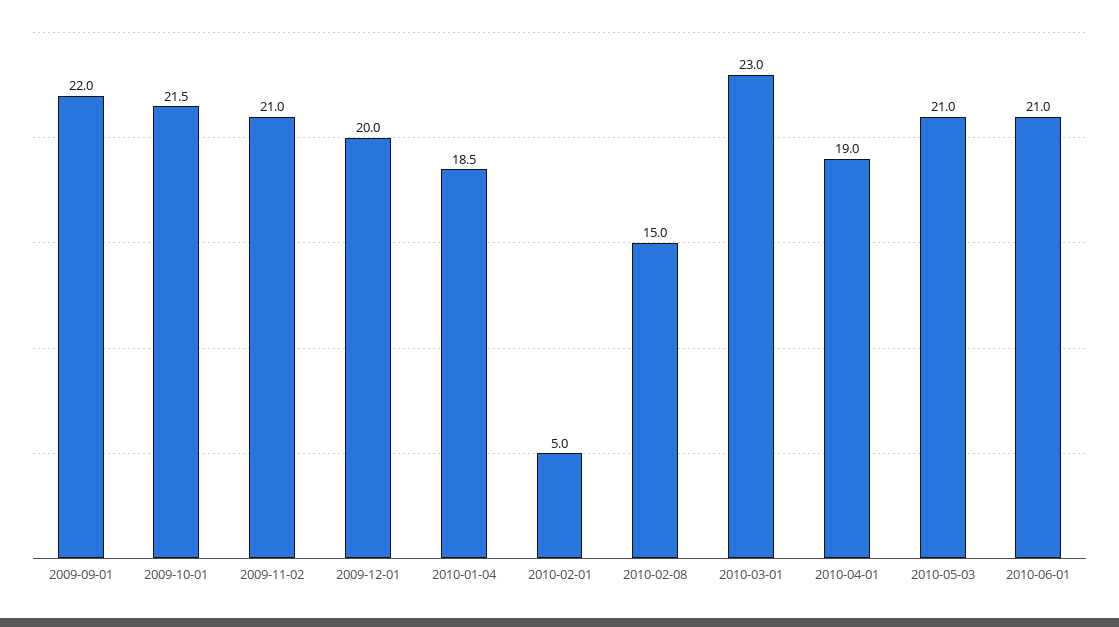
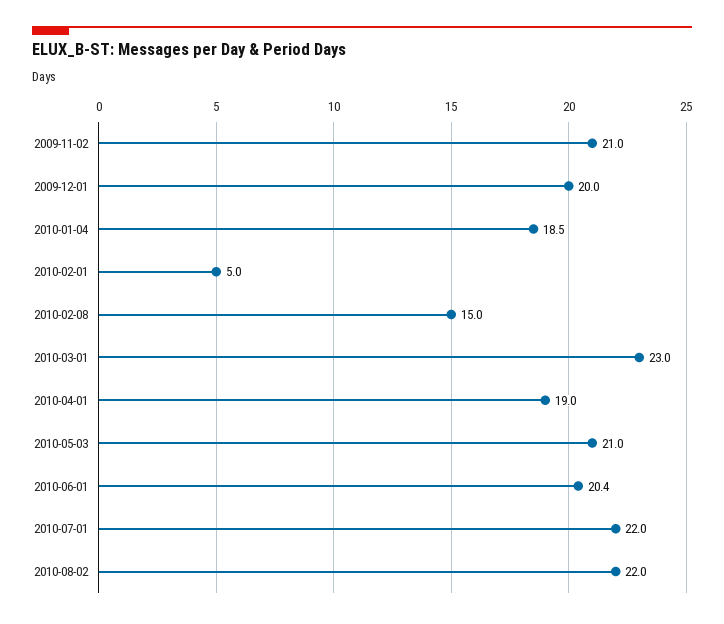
2009-09-01: 22 -> none
2009-10-01: 21.5 -> none
2010-06-01: 21 -> 20.4
2010-07-01: none -> 22
2010-08-02: none -> 22

